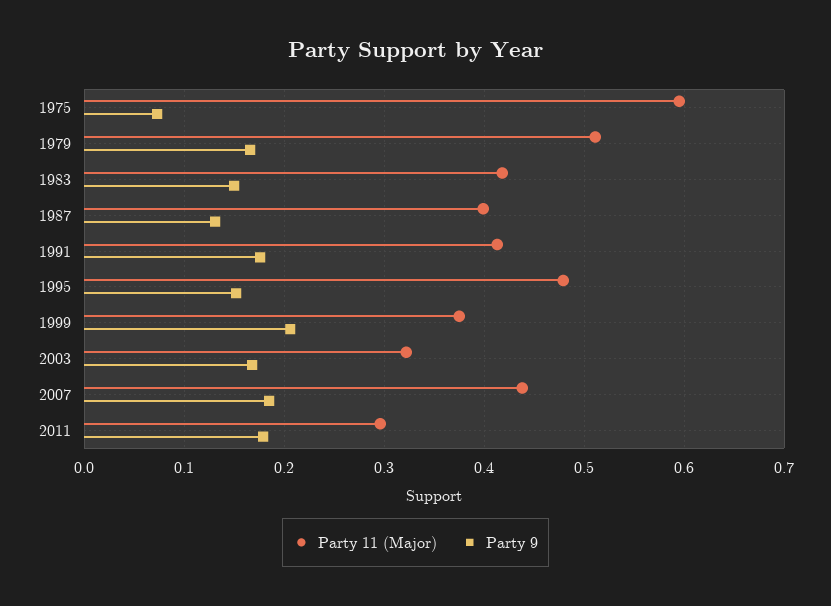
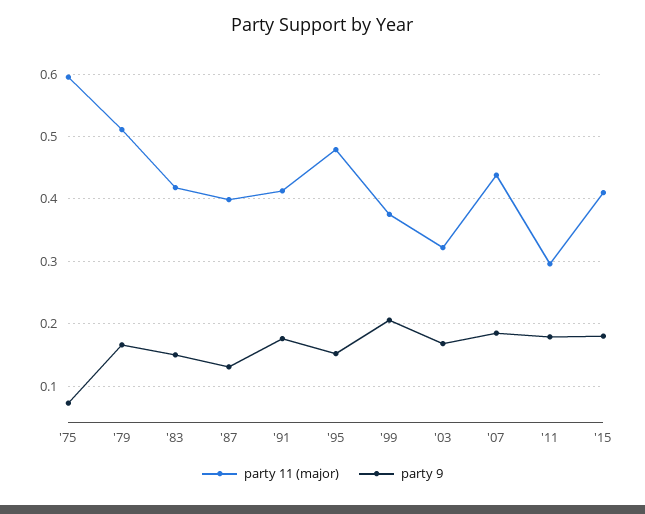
Party 11 (Major), '15: none -> 0.41
Party 9, '15: none -> 0.18

